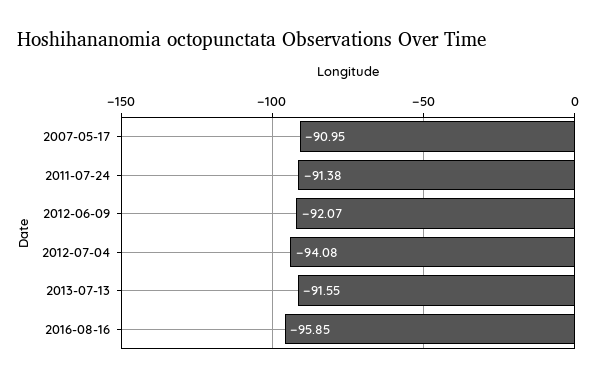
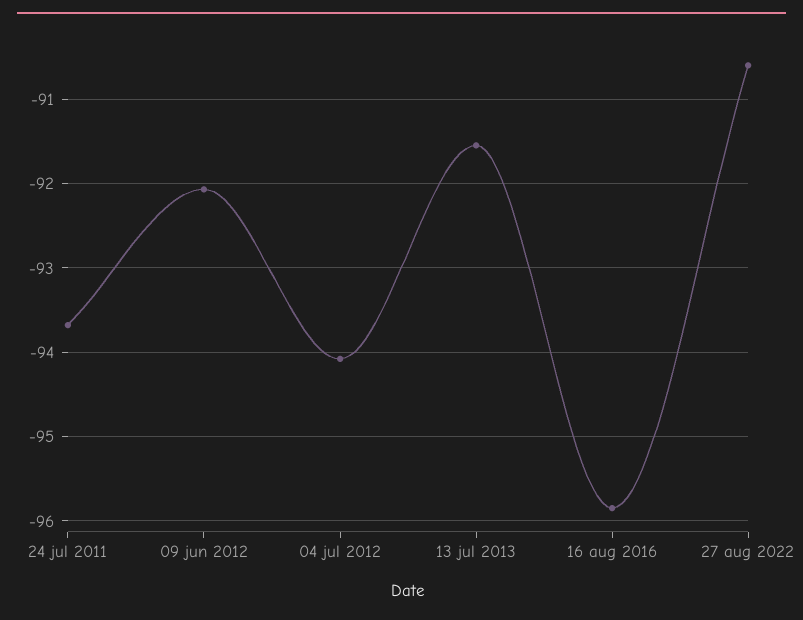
2007-05-17: -90.95 -> none
2011-07-24: -91.38 -> -93.7
27 aug 2022: none -> -90.6

